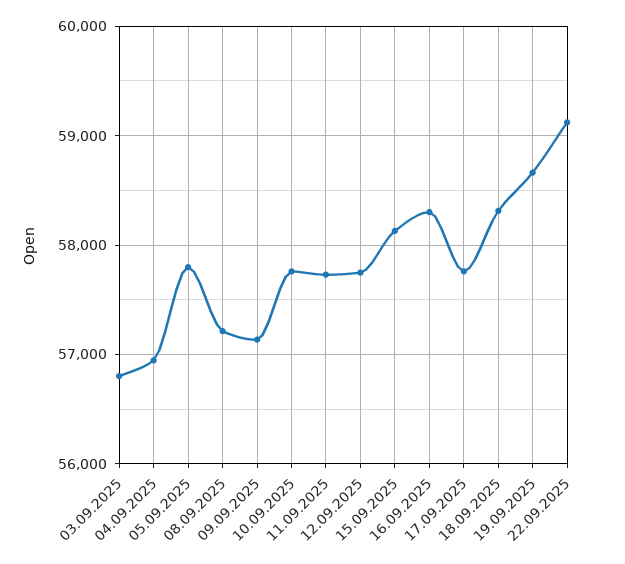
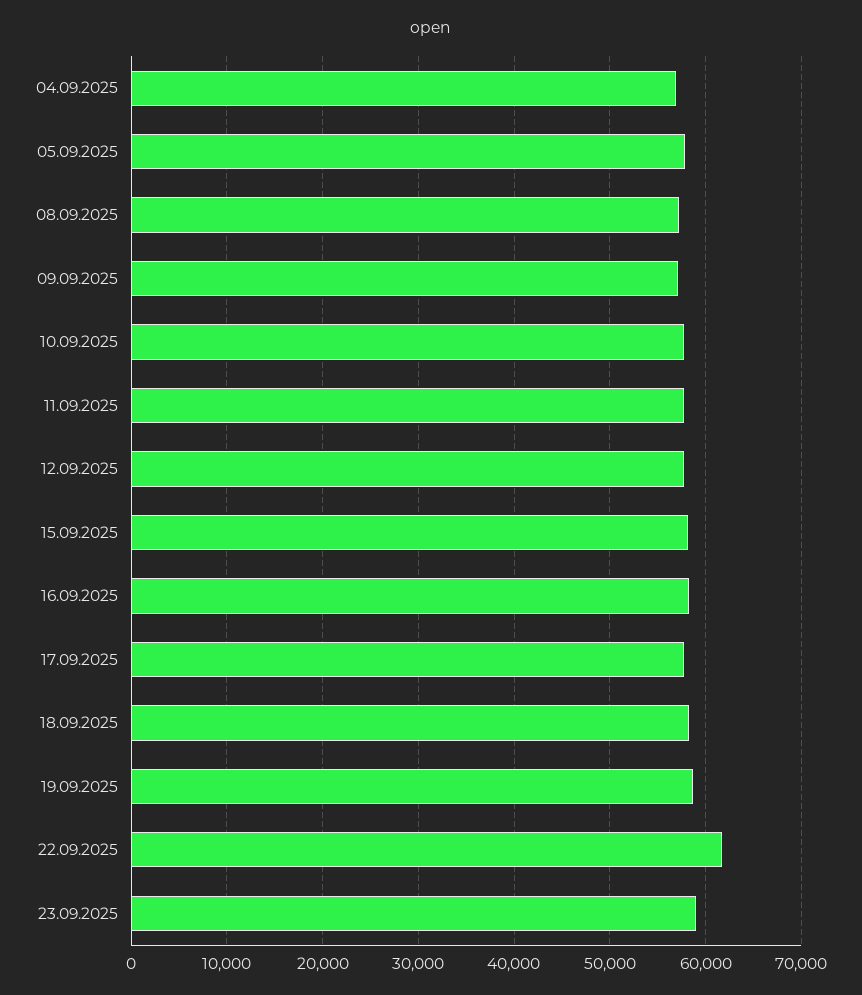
03.09.2025: 56800 -> none
22.09.2025: 59100 -> 62000
23.09.2025: none -> 59000

